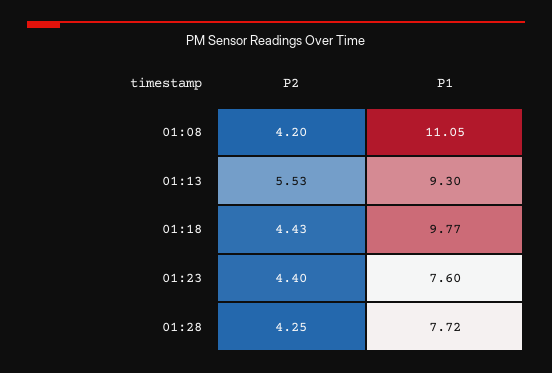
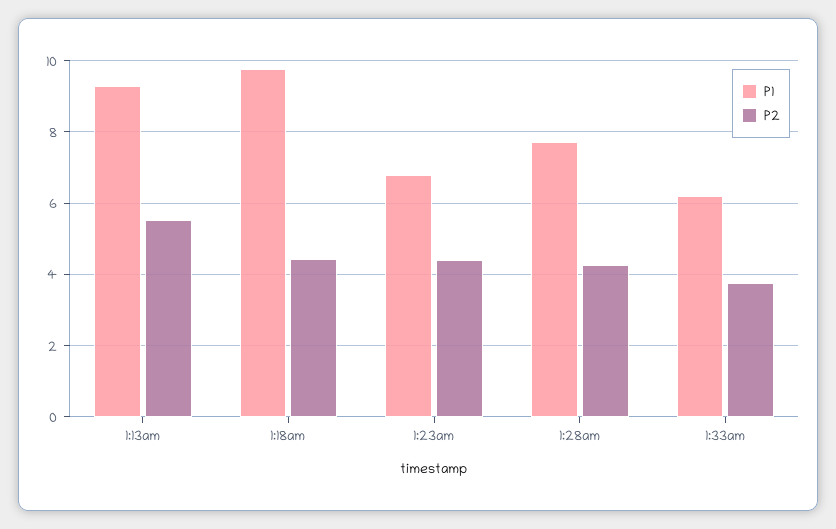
P2, 01:08: 4.2 -> none
P1, 01:08: 11.05 -> none
P1, 01:23: 7.6 -> 6.8
P1, 1:33am: none -> 6.2
P2, 1:33am: none -> 3.8

